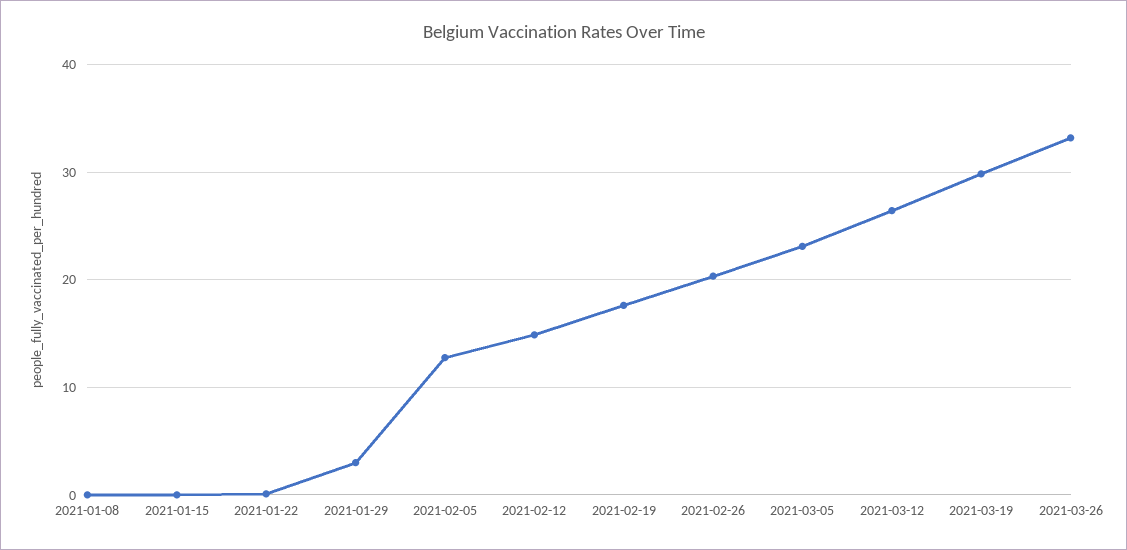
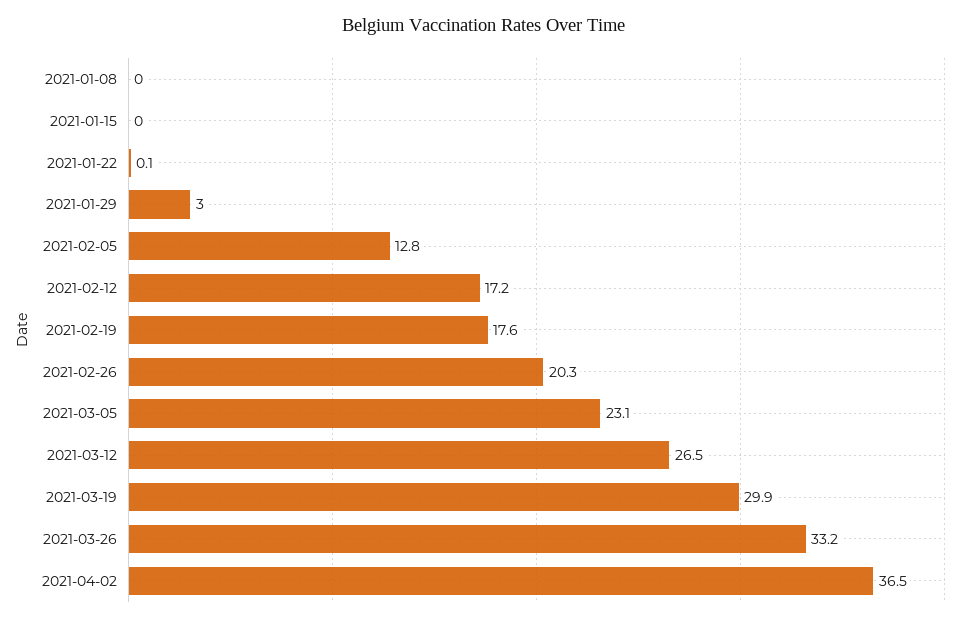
2021-02-12: 15 -> 17.2
2021-04-02: none -> 36.5

